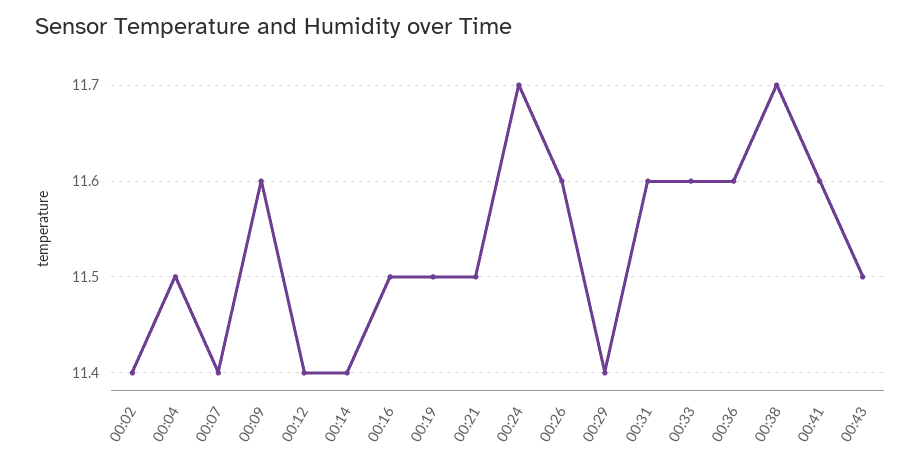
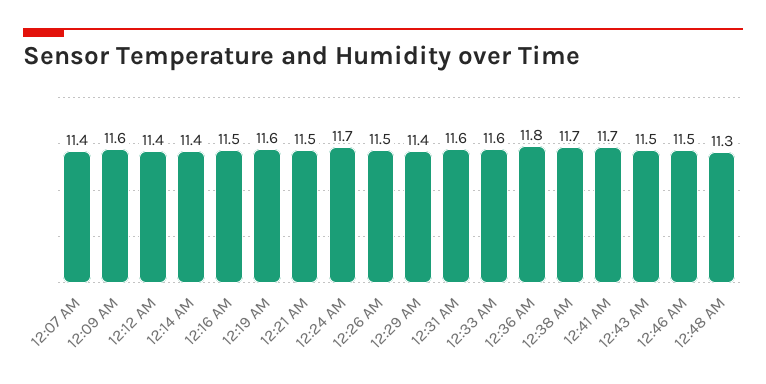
00:02: 11.4 -> none
00:04: 11.5 -> none
00:19: 11.5 -> 11.6
00:26: 11.6 -> 11.5
00:36: 11.6 -> 11.8
00:41: 11.6 -> 11.7
12:46 AM: none -> 11.5
12:48 AM: none -> 11.3

